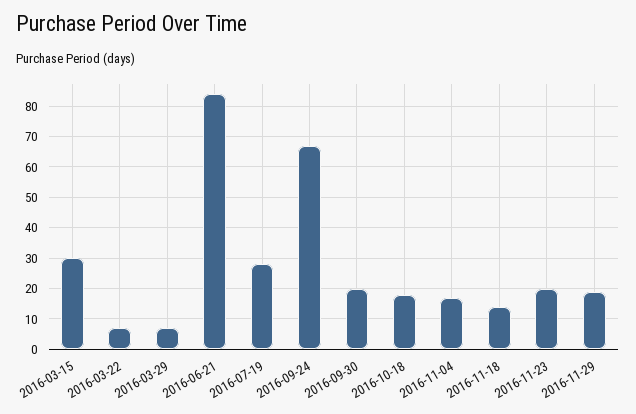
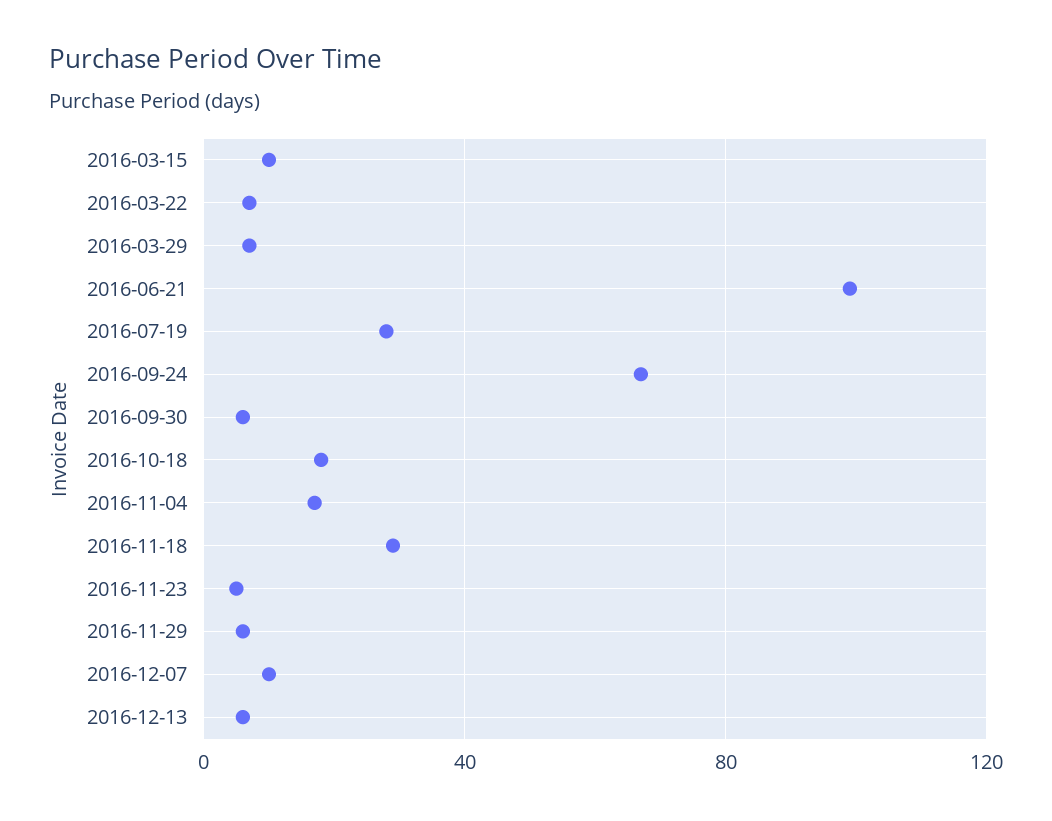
2016-03-15: 30 -> 10
2016-06-21: 85 -> 100
2016-09-30: 20 -> 5
2016-11-18: 15 -> 30
2016-11-23: 20 -> 5
2016-11-29: 20 -> 5
2016-12-07: none -> 10
2016-12-13: none -> 5

